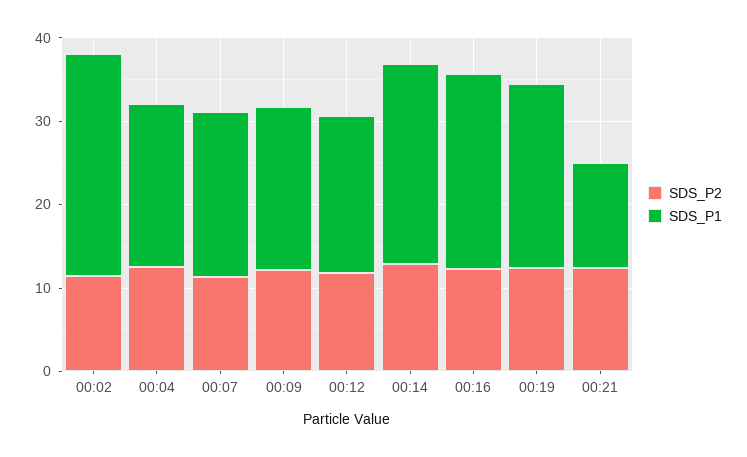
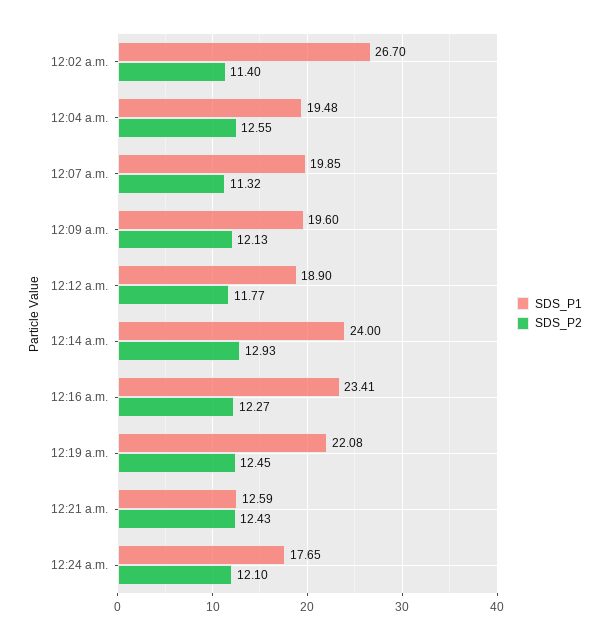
SDS_P1, 12:24 a.m.: none -> 17.65
SDS_P2, 12:24 a.m.: none -> 12.1

